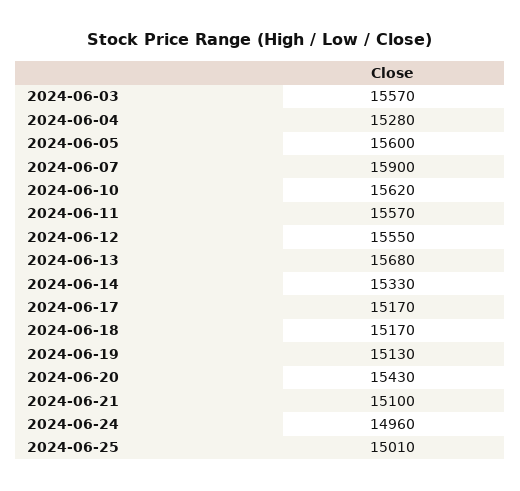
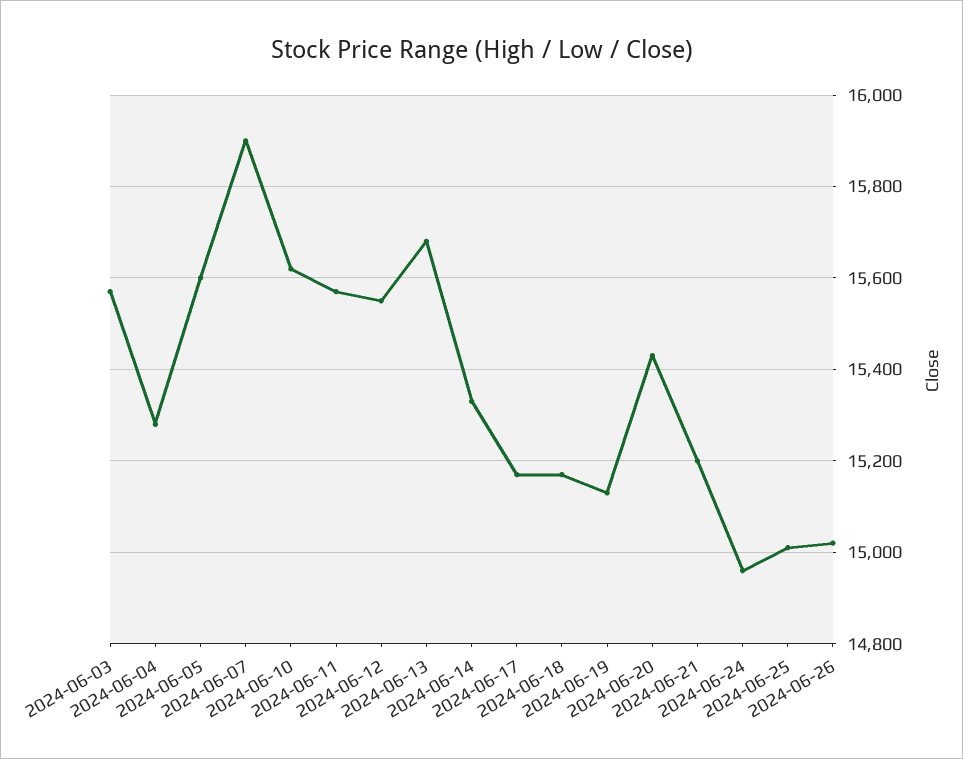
2024-06-21: 15100 -> 15200
2024-06-26: none -> 15020

